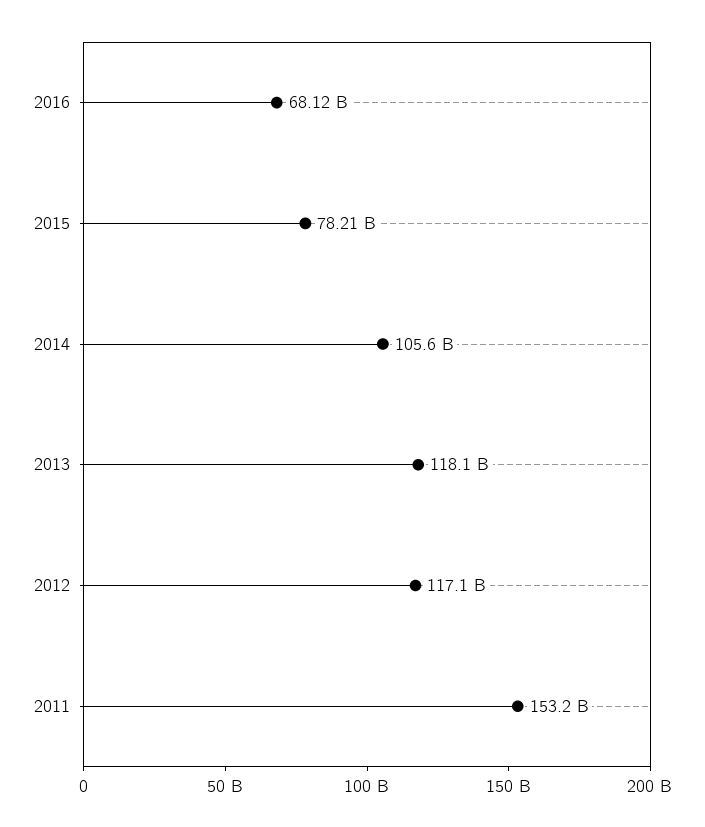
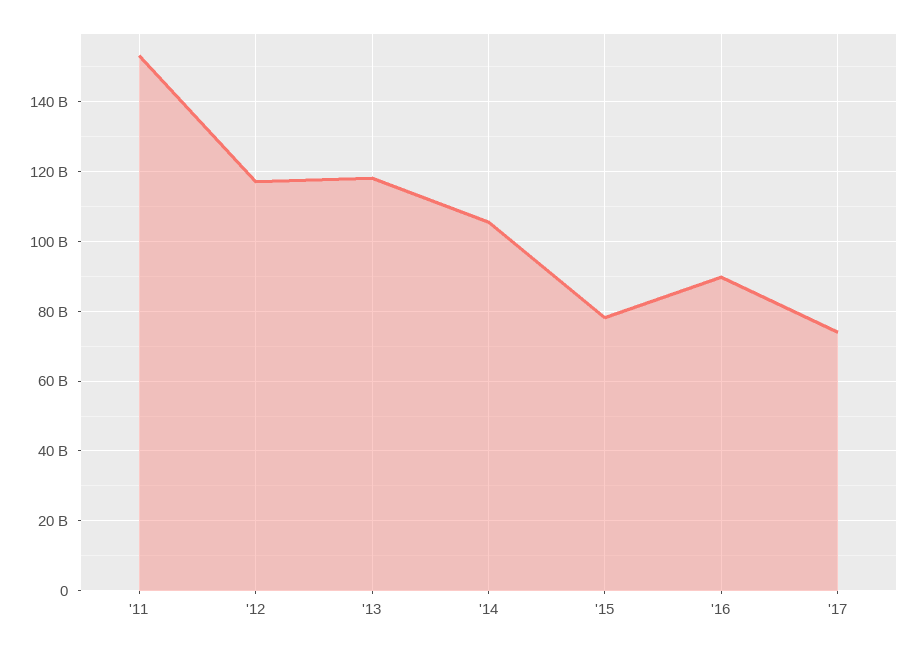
2016: 68120000000 -> 90000000000
'17: none -> 74000000000

